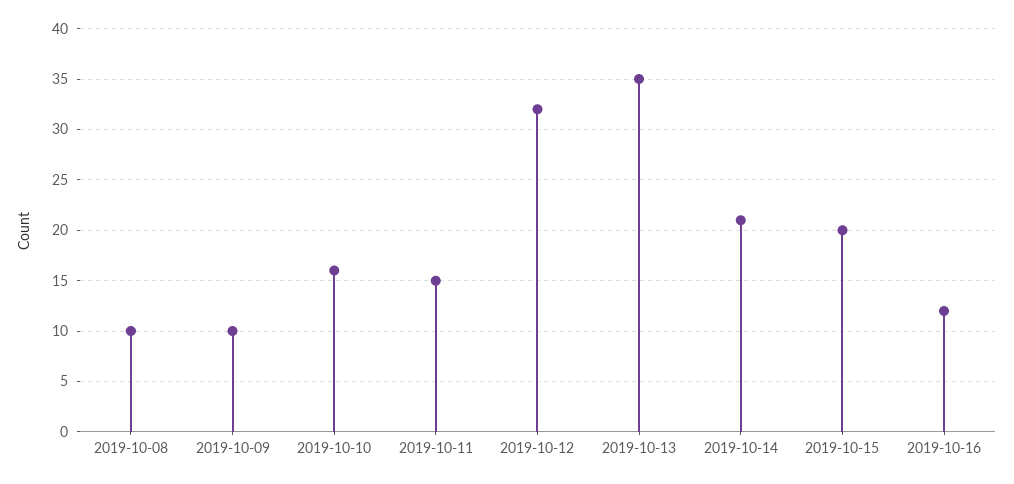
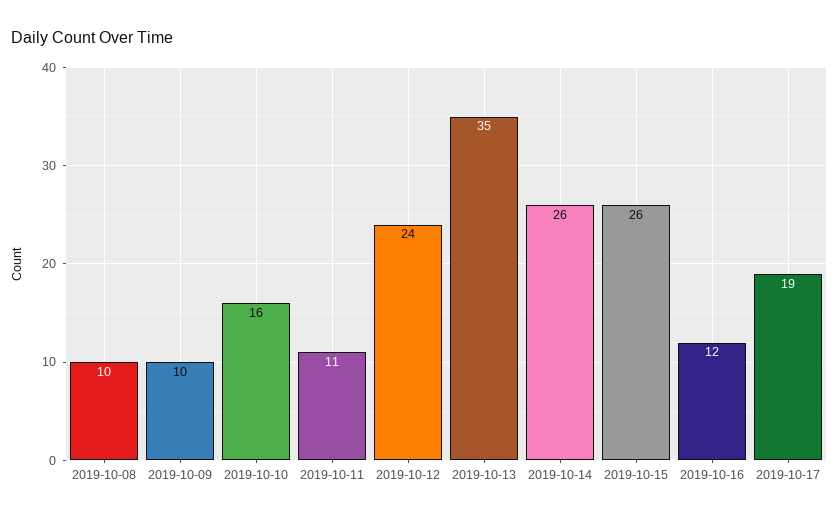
2019-10-11: 15 -> 11
2019-10-12: 32 -> 24
2019-10-14: 21 -> 26
2019-10-15: 20 -> 26
2019-10-17: none -> 19

